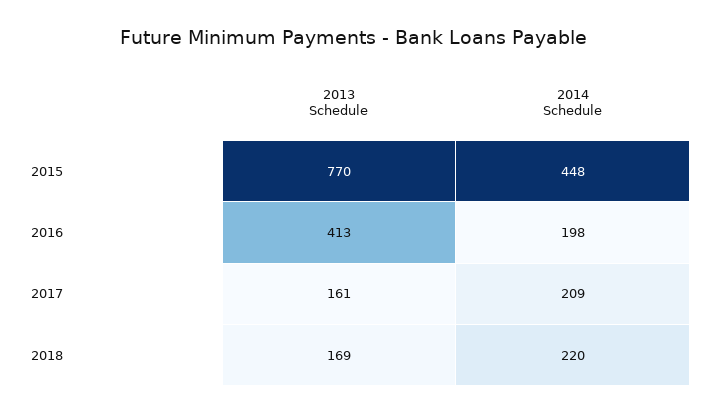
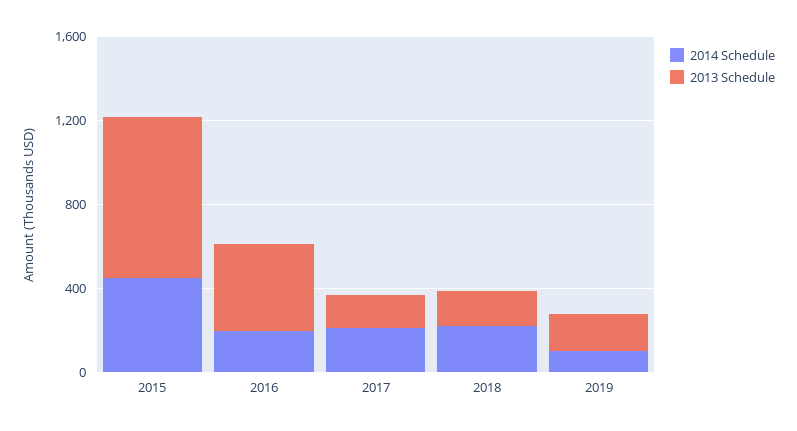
2014 Schedule, 2019: none -> 100
2013 Schedule, 2019: none -> 200

